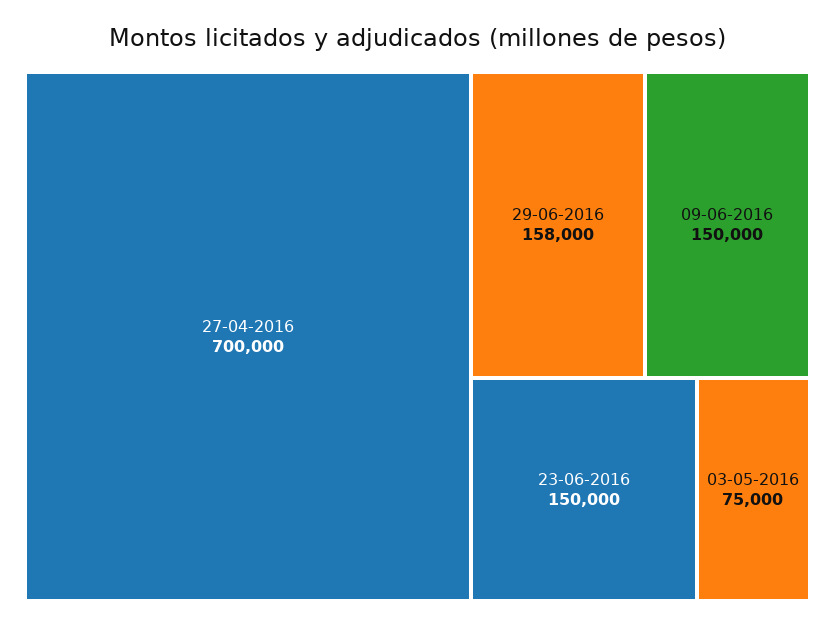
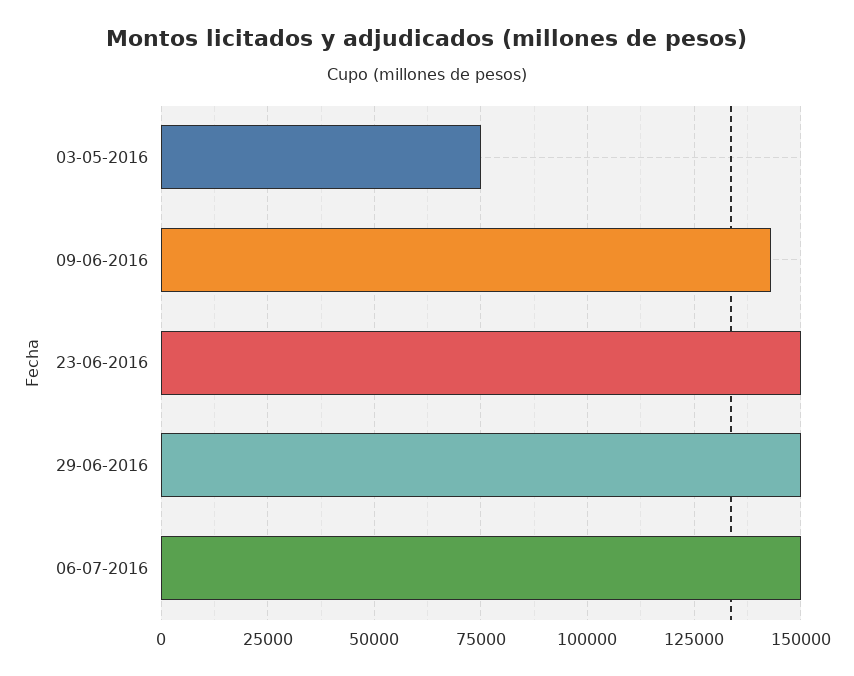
27-04-2016: 700000 -> none
29-06-2016: 158000 -> 150000
09-06-2016: 150000 -> 142500
06-07-2016: none -> 150000

